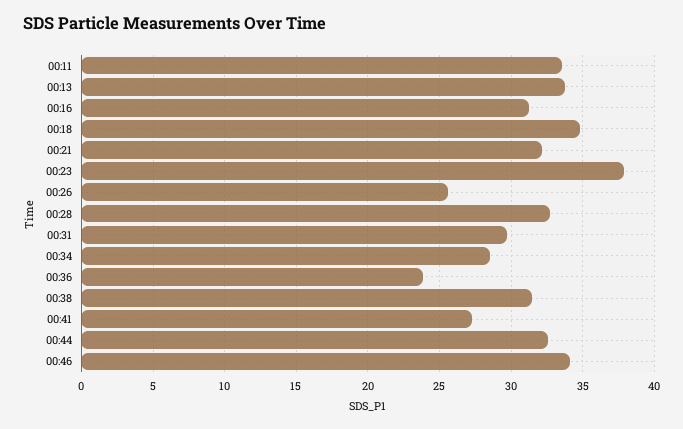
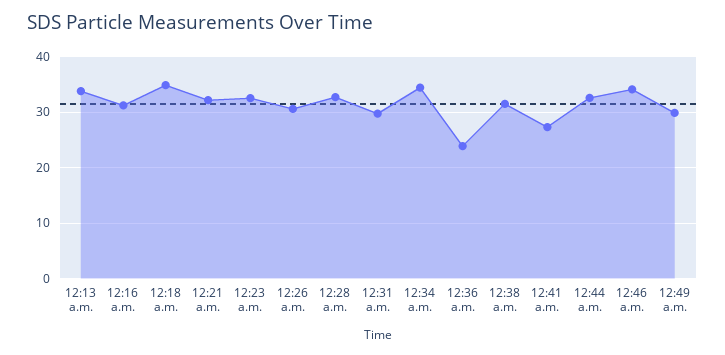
00:11: 33.5 -> none
00:23: 38 -> 32
00:26: 25.5 -> 30
00:34: 28.5 -> 34
12:49 a.m.: none -> 30

